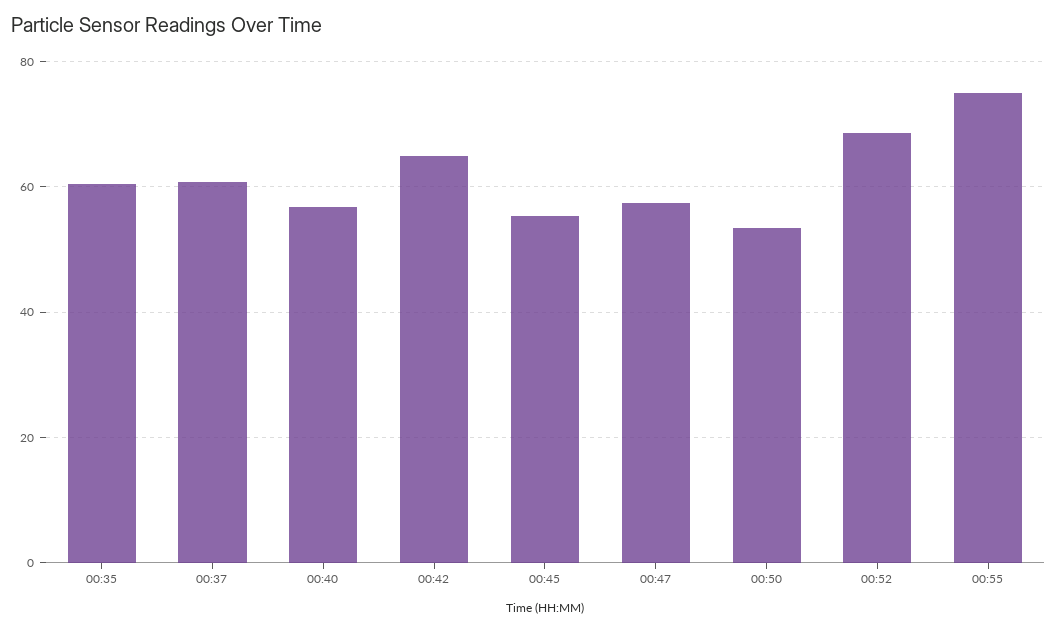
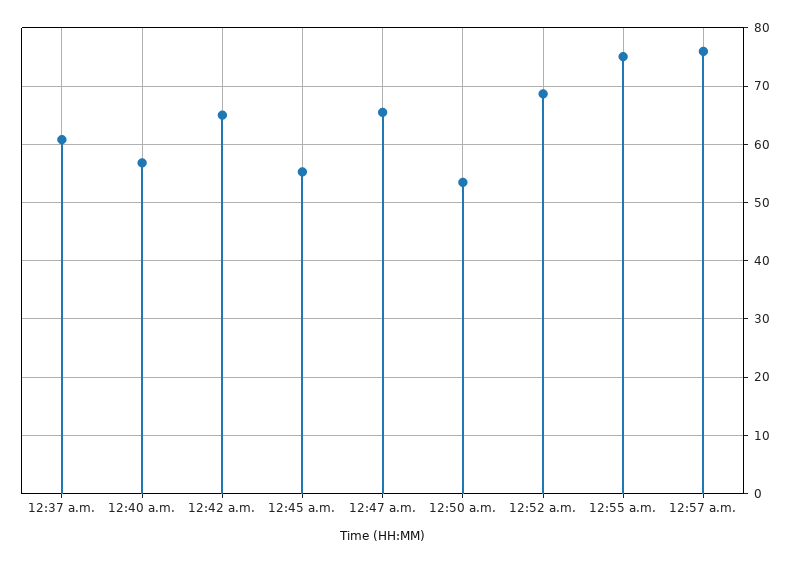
00:35: 60 -> none
00:47: 58 -> 66
12:57 a.m.: none -> 76

